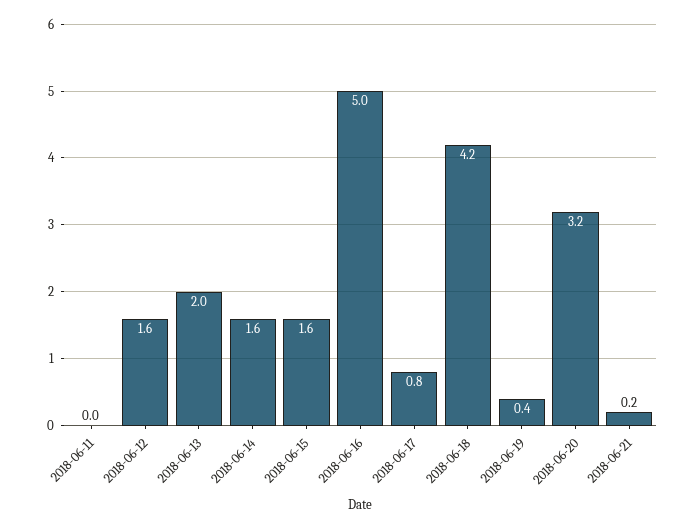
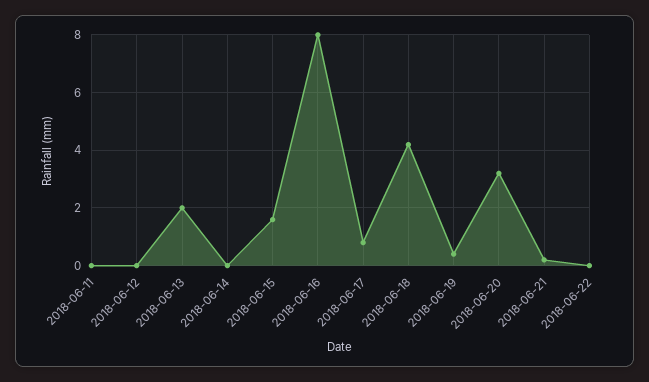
2018-06-12: 1.6 -> 0
2018-06-14: 1.6 -> 0
2018-06-16: 5 -> 8
2018-06-22: none -> 0

